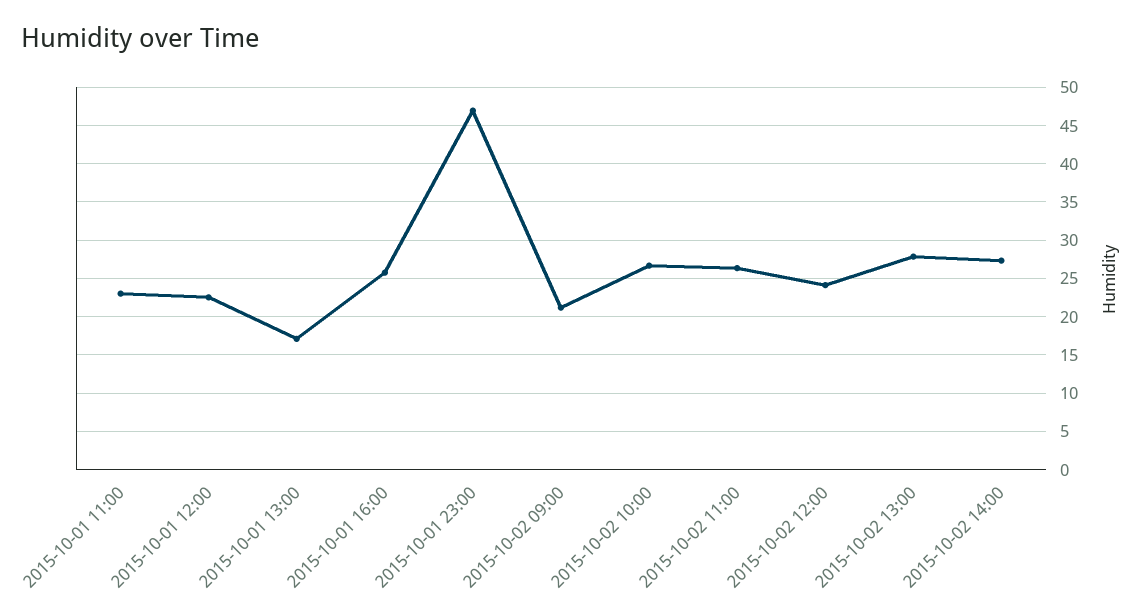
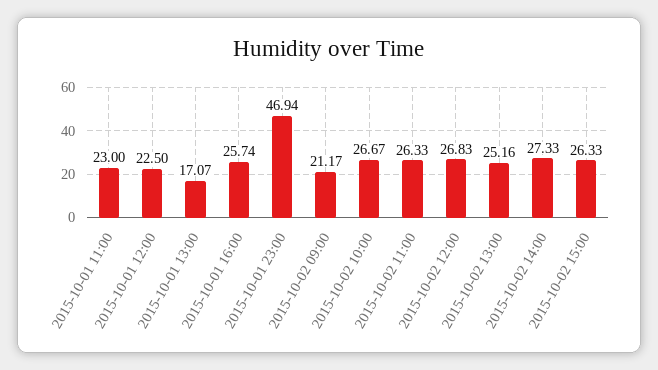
2015-10-02 12:00: 24 -> 26.83
2015-10-02 13:00: 28 -> 25.16
2015-10-02 15:00: none -> 26.33

